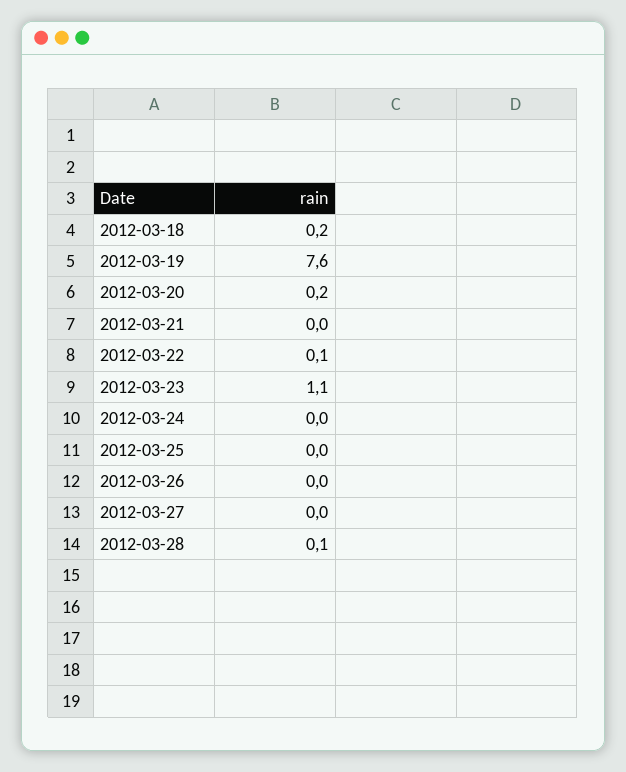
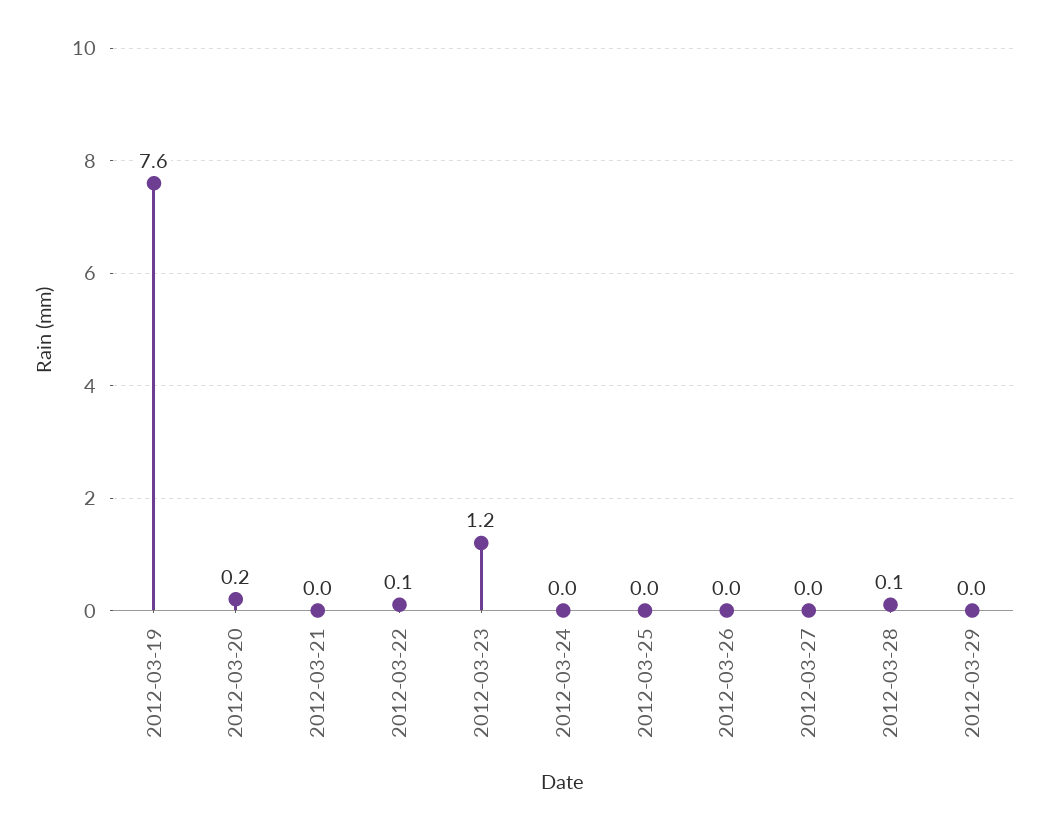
2012-03-18: 0.2 -> none
2012-03-23: 1.1 -> 1.2
2012-03-29: none -> 0

